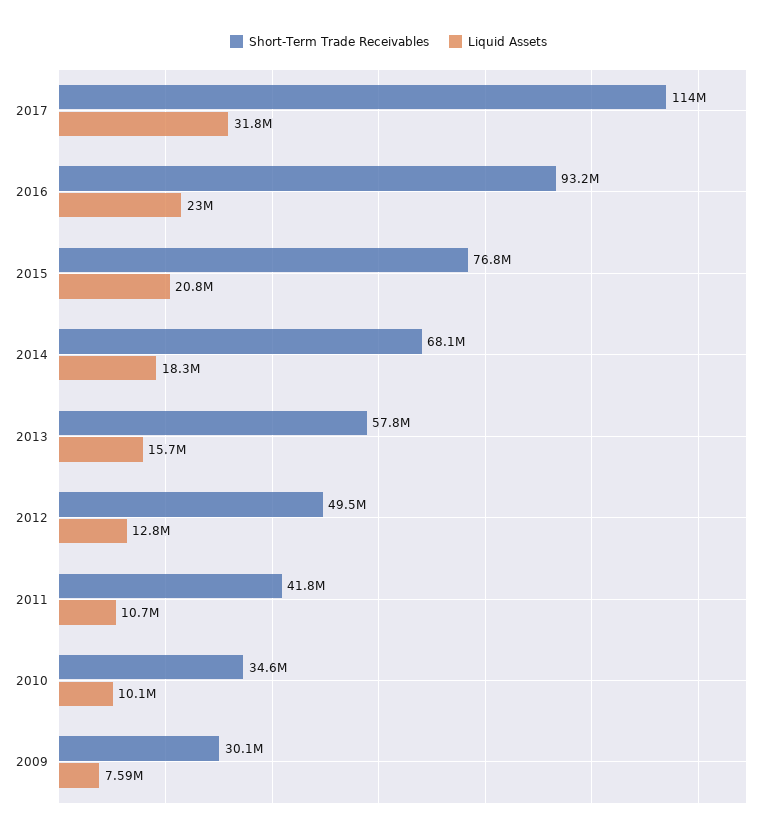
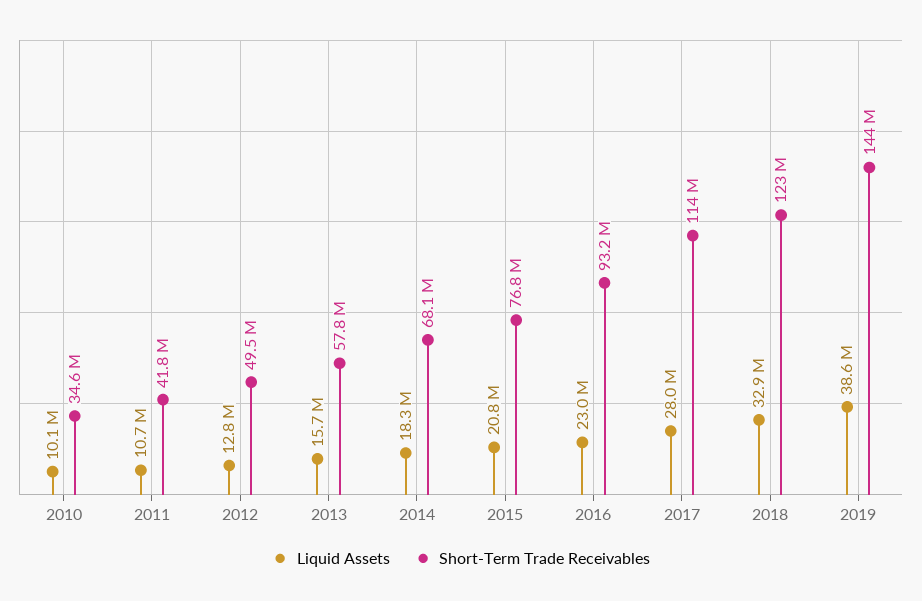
Liquid Assets, 2017: 31800000 -> 28000000
Short-Term Trade Receivables, 2009: 30100000 -> none
Liquid Assets, 2009: 7590000 -> none
Liquid Assets, 2018: none -> 32900000
Short-Term Trade Receivables, 2018: none -> 123000000
Liquid Assets, 2019: none -> 38600000
Short-Term Trade Receivables, 2019: none -> 144000000

